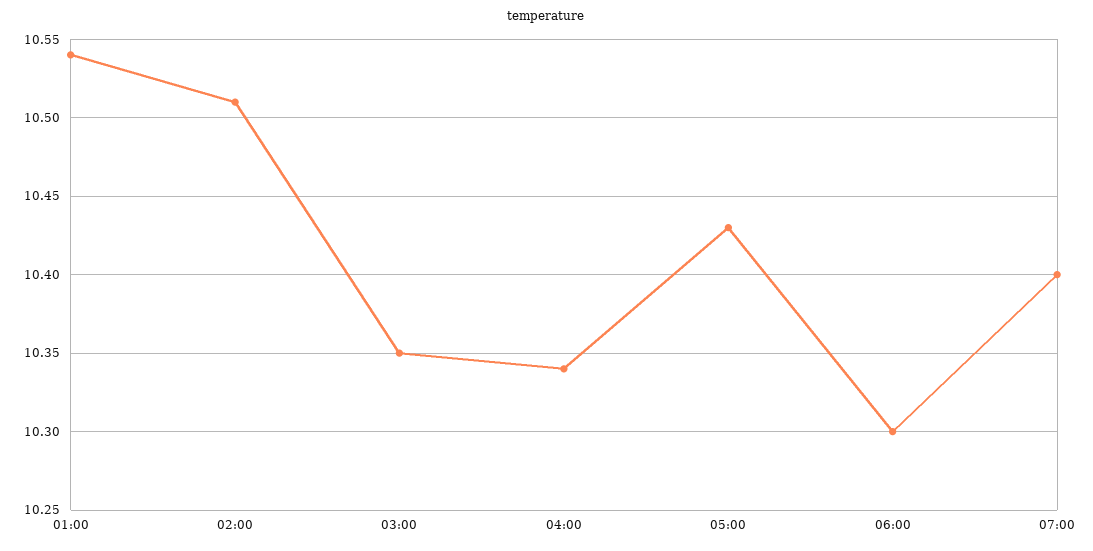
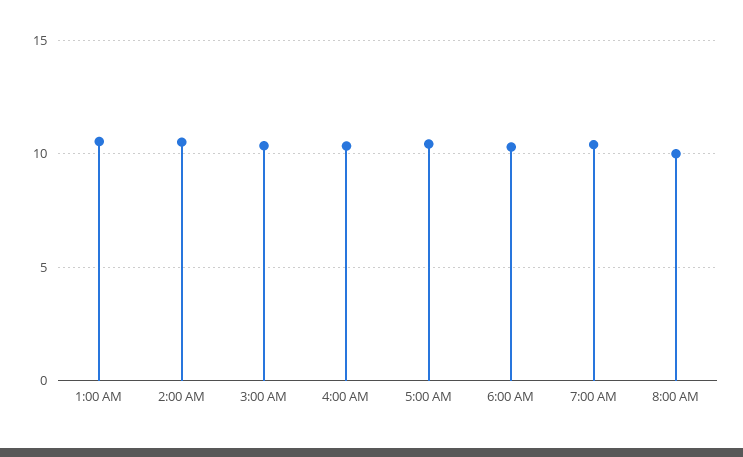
8:00 AM: none -> 10

